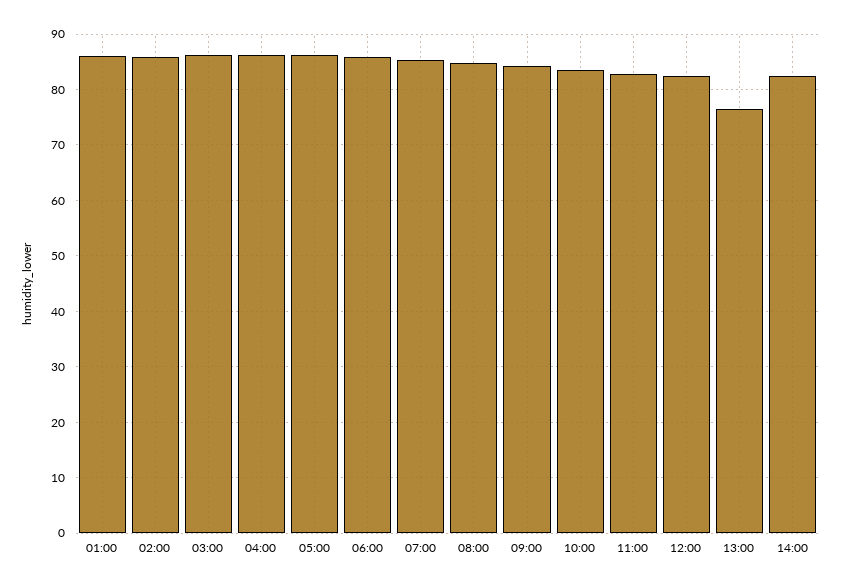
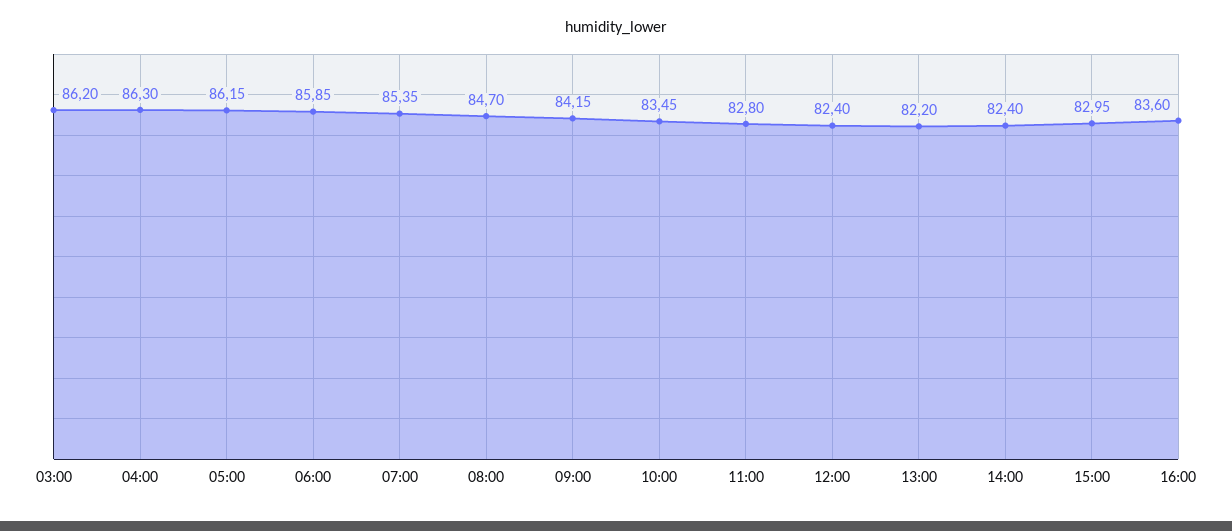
01:00: 86 -> none
02:00: 86 -> none
13:00: 76 -> 82.2
15:00: none -> 82.95
16:00: none -> 83.6

